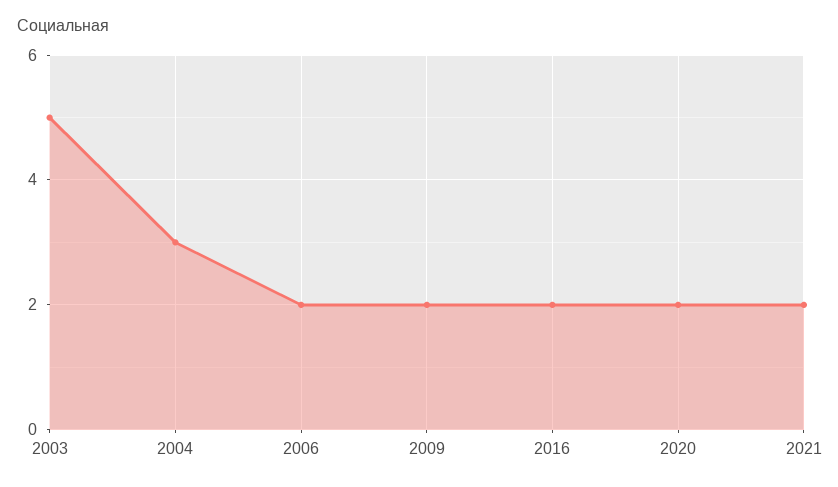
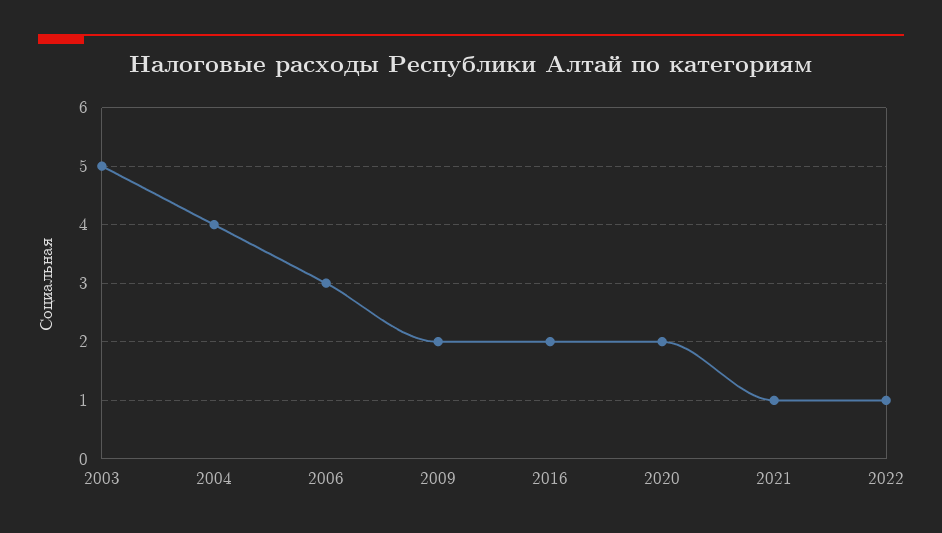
2004: 3 -> 4
2006: 2 -> 3
2021: 2 -> 1
2022: none -> 1

